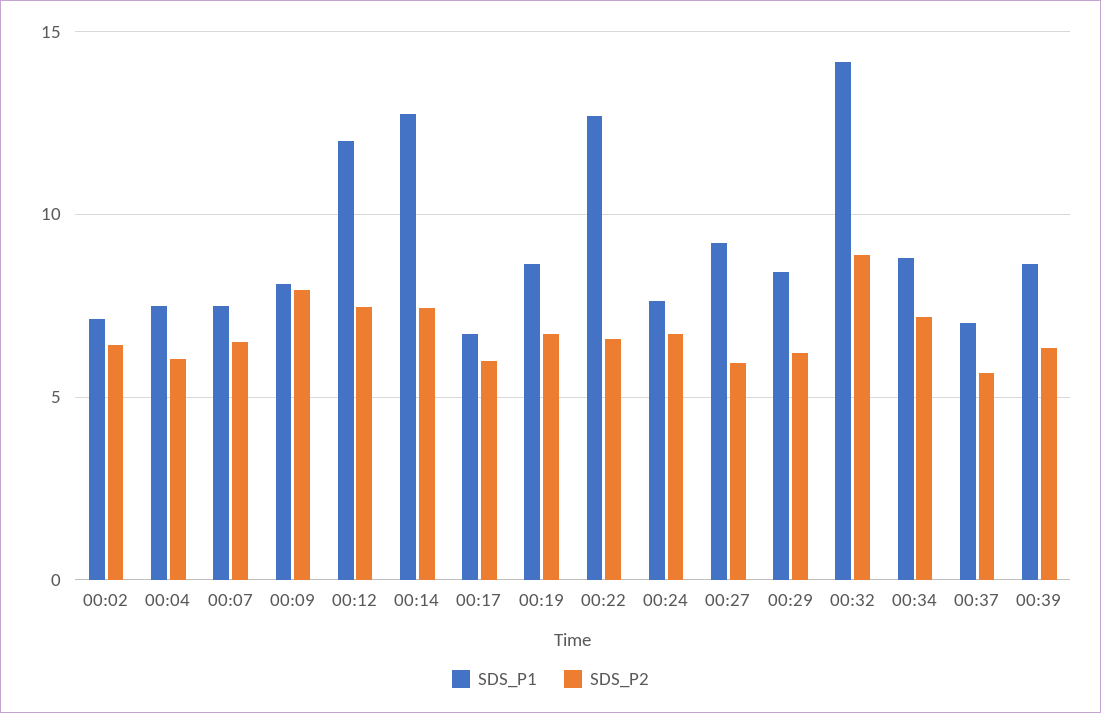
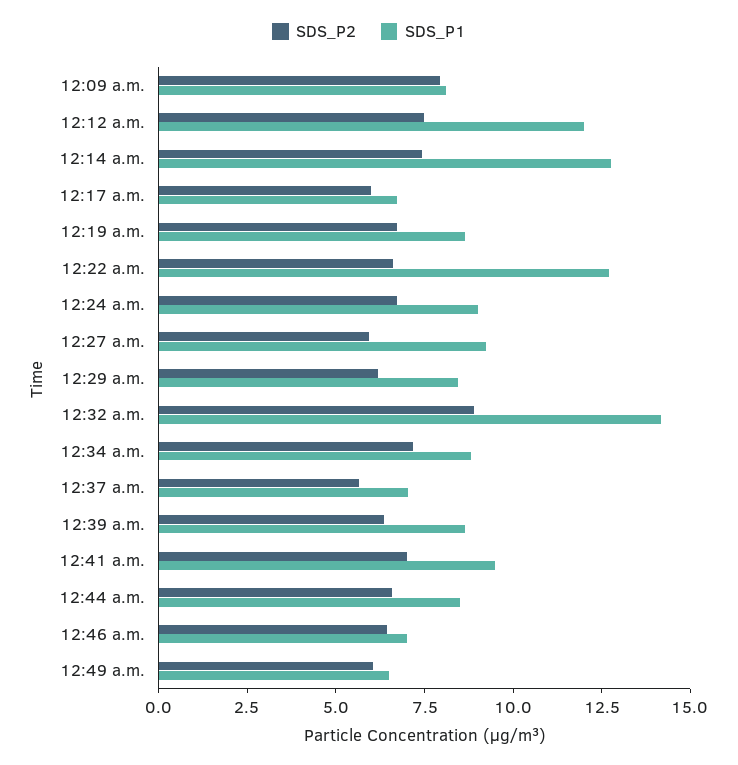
SDS_P1, 00:02: 7 -> none
SDS_P2, 00:02: 6.5 -> none
SDS_P1, 00:04: 7.5 -> none
SDS_P2, 00:04: 6 -> none
SDS_P1, 00:07: 7.5 -> none
SDS_P2, 00:07: 6.5 -> none
SDS_P1, 00:24: 7.5 -> 9
SDS_P2, 12:41 a.m.: none -> 7
SDS_P1, 12:41 a.m.: none -> 9.5
SDS_P2, 12:44 a.m.: none -> 6.5
SDS_P1, 12:44 a.m.: none -> 8.5
SDS_P2, 12:46 a.m.: none -> 6.5
SDS_P1, 12:46 a.m.: none -> 7
SDS_P2, 12:49 a.m.: none -> 6
SDS_P1, 12:49 a.m.: none -> 6.5

